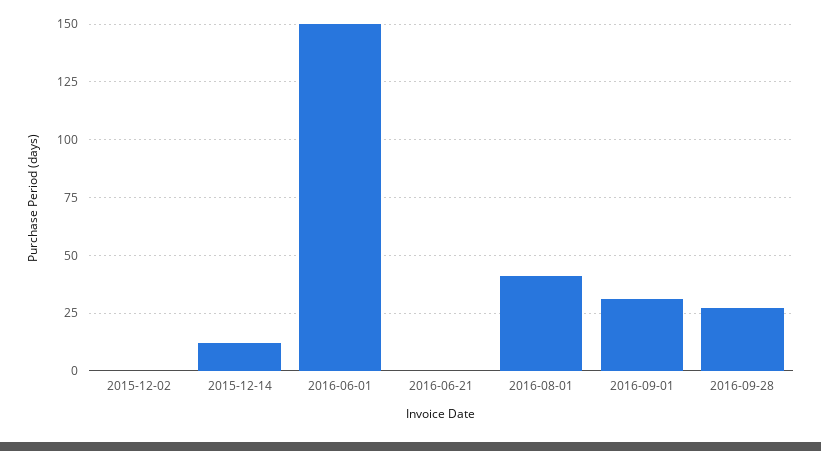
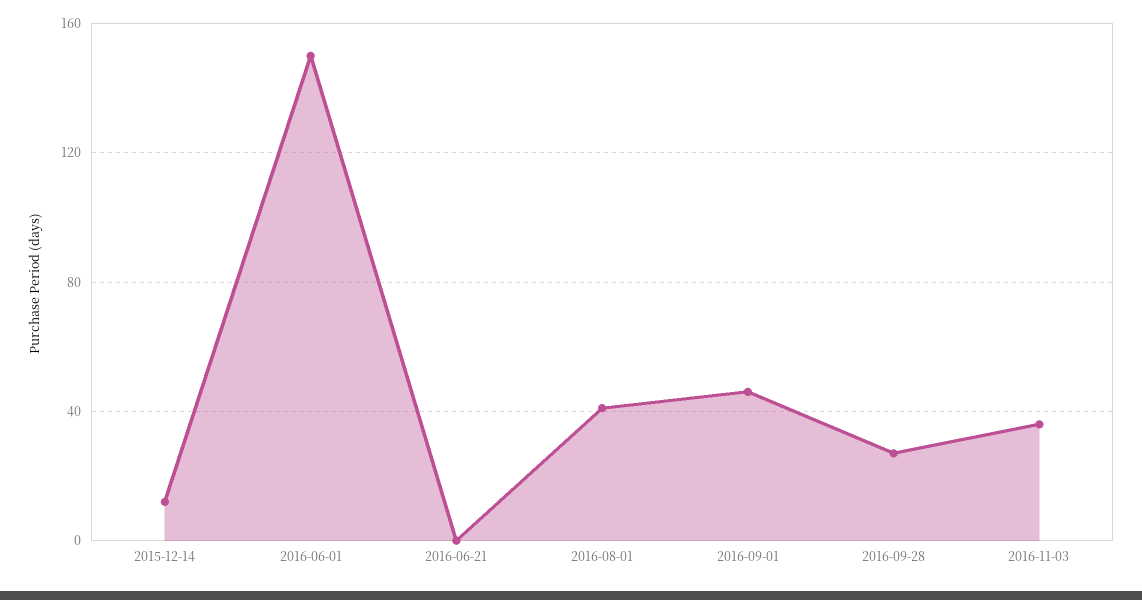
2015-12-02: 0 -> none
2016-09-01: 30 -> 45
2016-11-03: none -> 35

